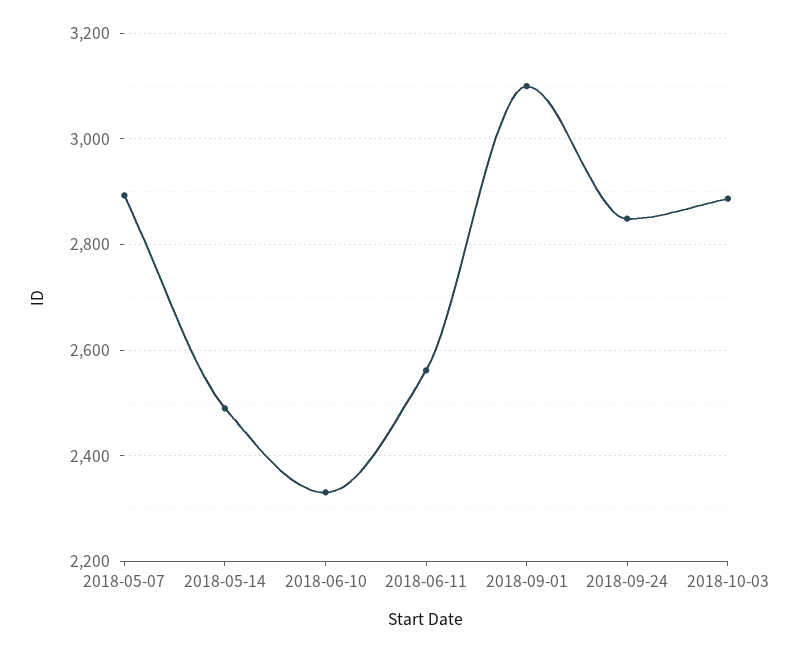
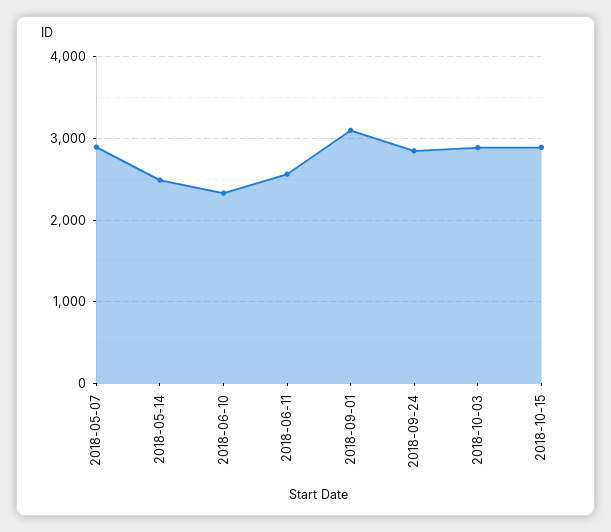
2018-10-15: none -> 2900

